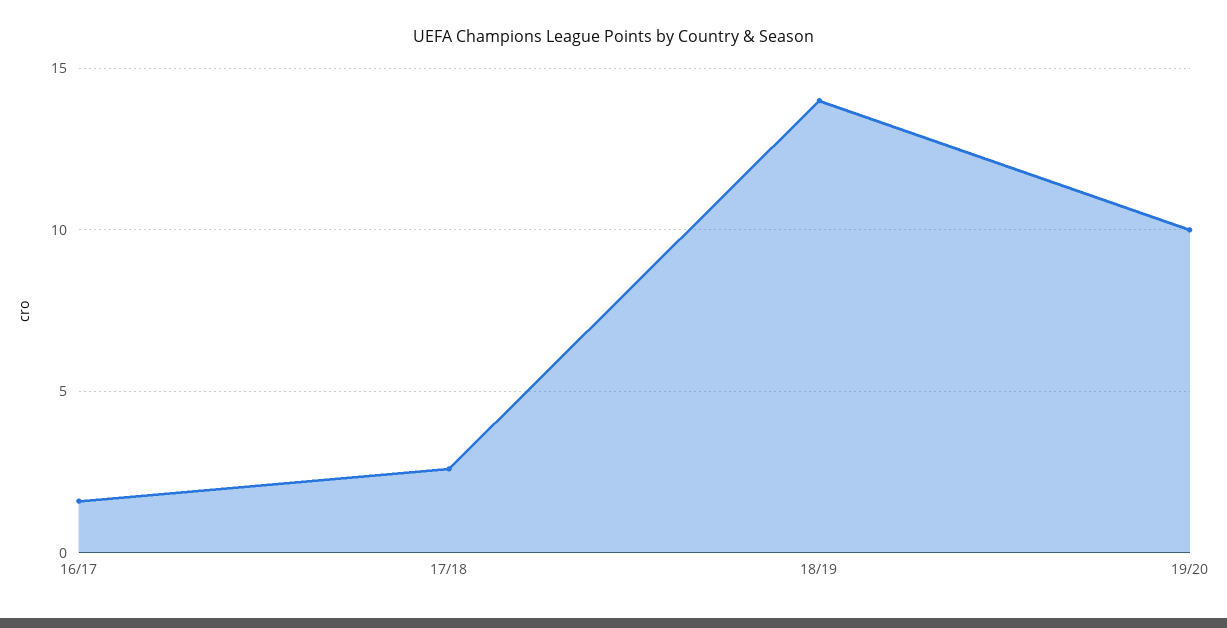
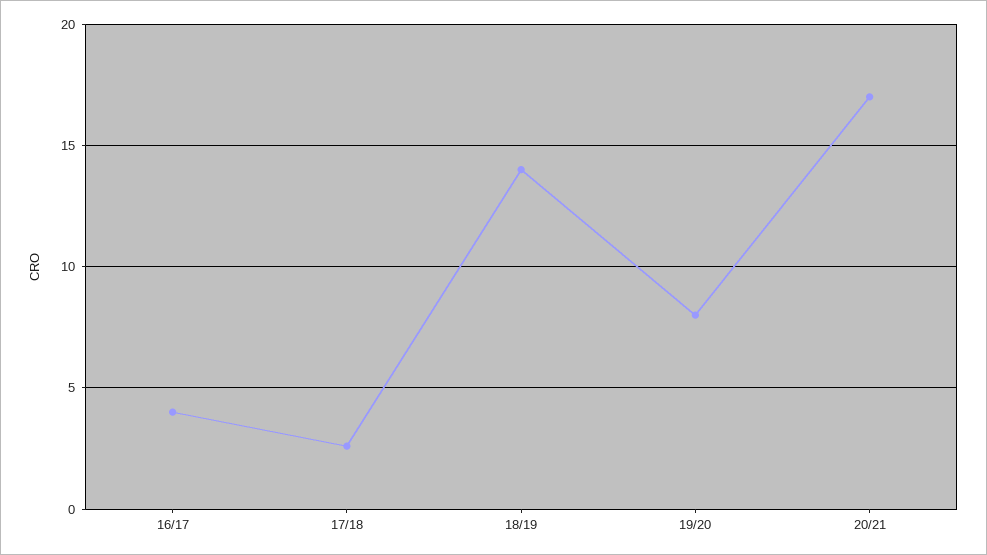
16/17: 1.5 -> 4
19/20: 10 -> 8
20/21: none -> 17

